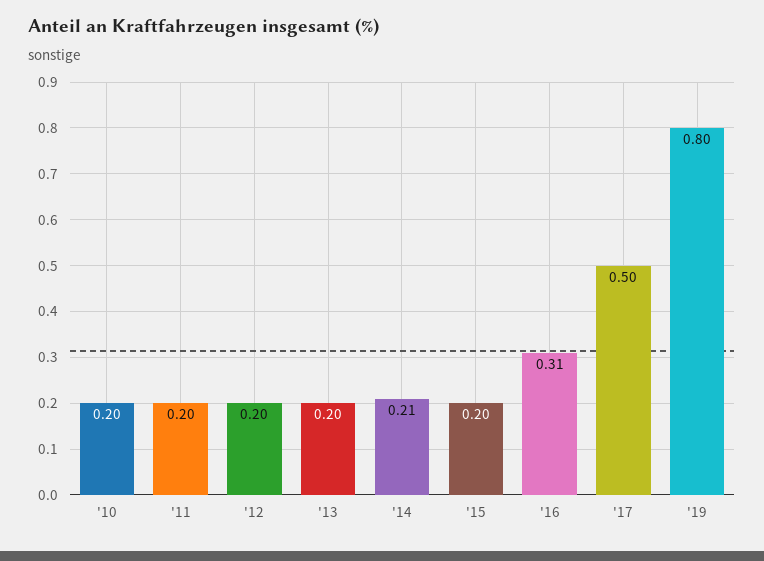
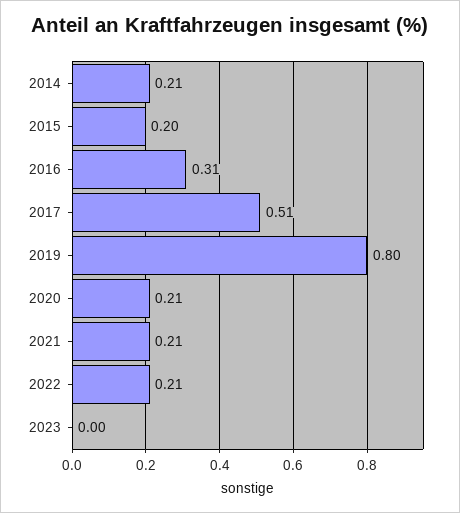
'10: 0.2 -> none
'11: 0.2 -> none
'12: 0.2 -> none
'13: 0.2 -> none
'17: 0.5 -> 0.51
2020: none -> 0.21
2021: none -> 0.21
2022: none -> 0.21
2023: none -> 0

